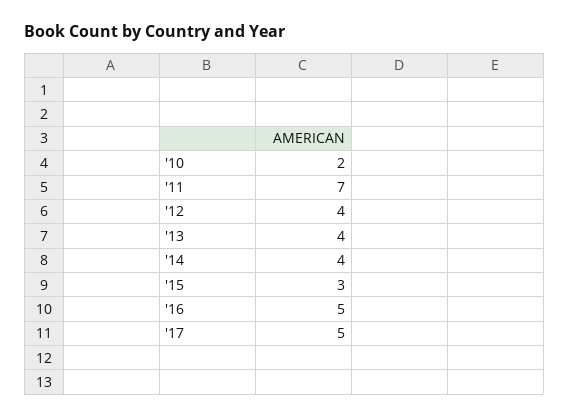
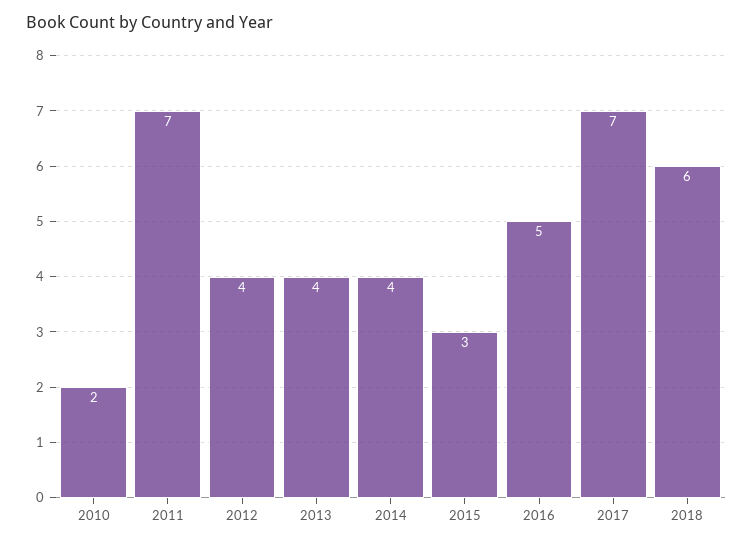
'17: 5 -> 7
2018: none -> 6

